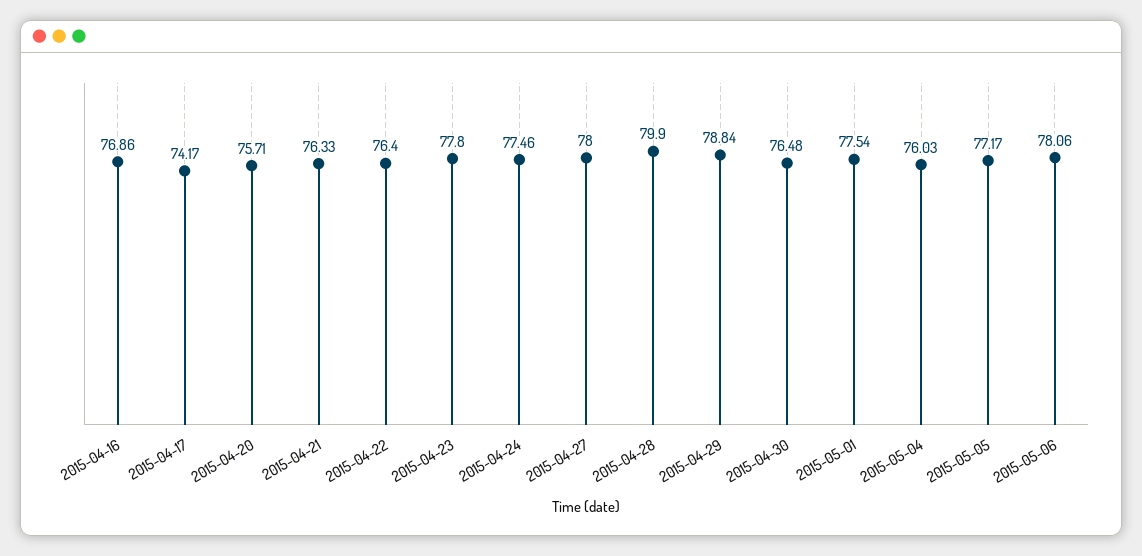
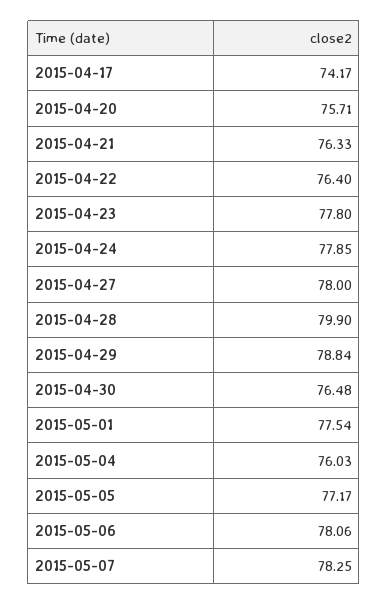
2015-04-16: 76.86 -> none
2015-04-24: 77.46 -> 77.85
2015-05-07: none -> 78.25

